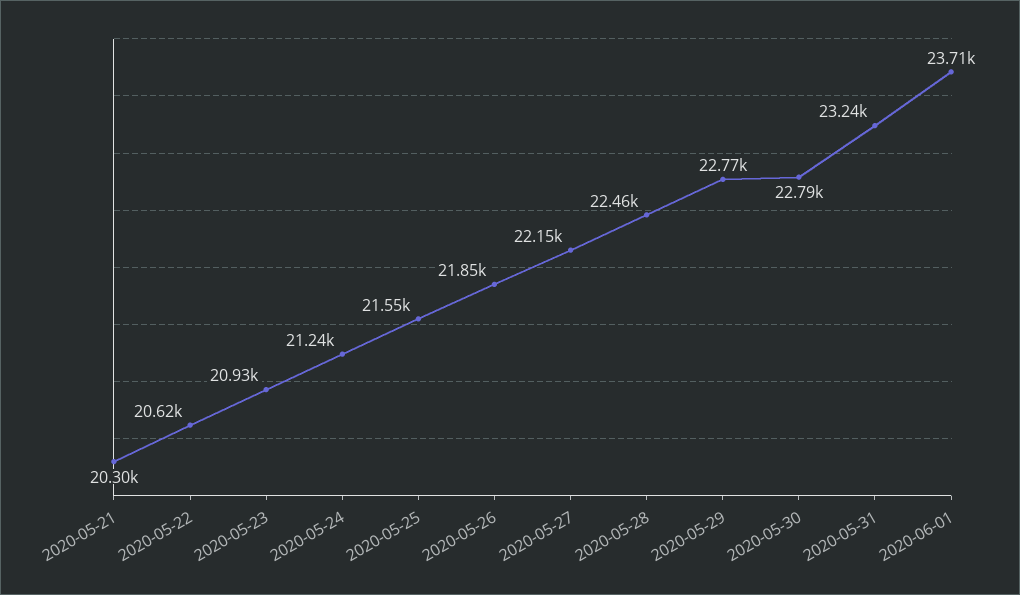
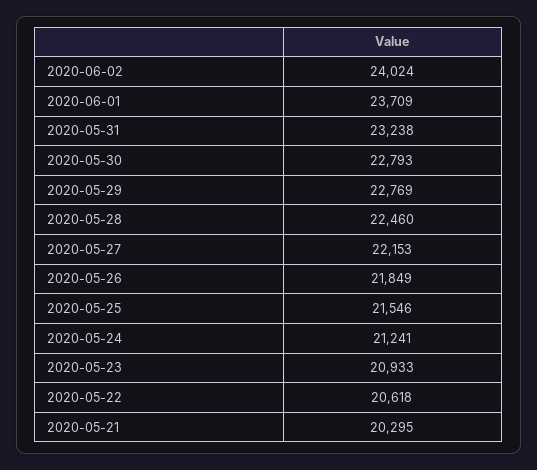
2020-06-02: none -> 24024

